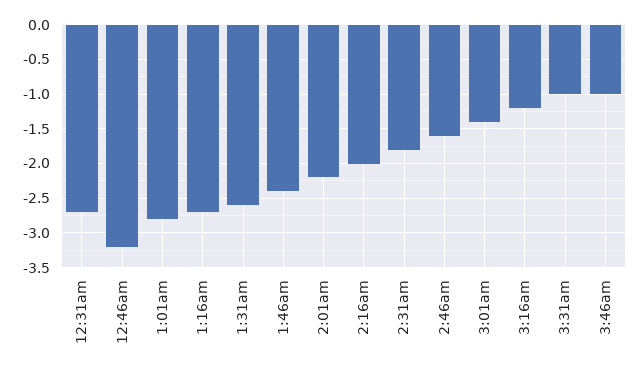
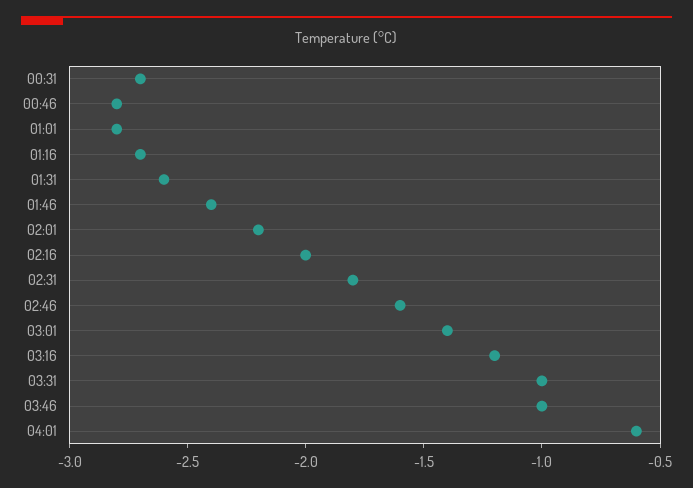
12:46am: -3.2 -> -2.8
04:01: none -> -0.6

